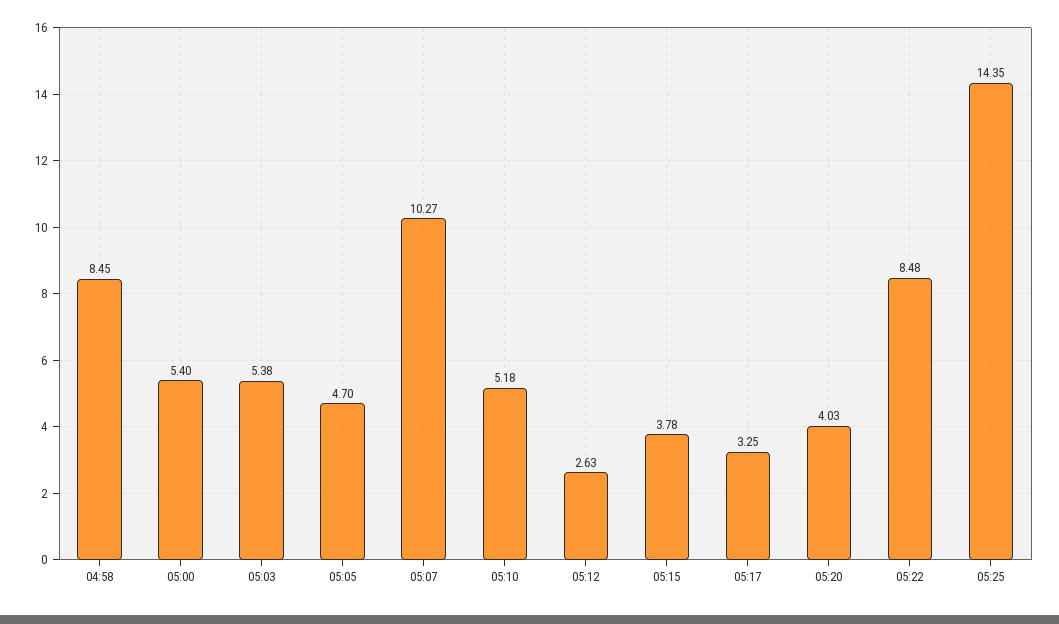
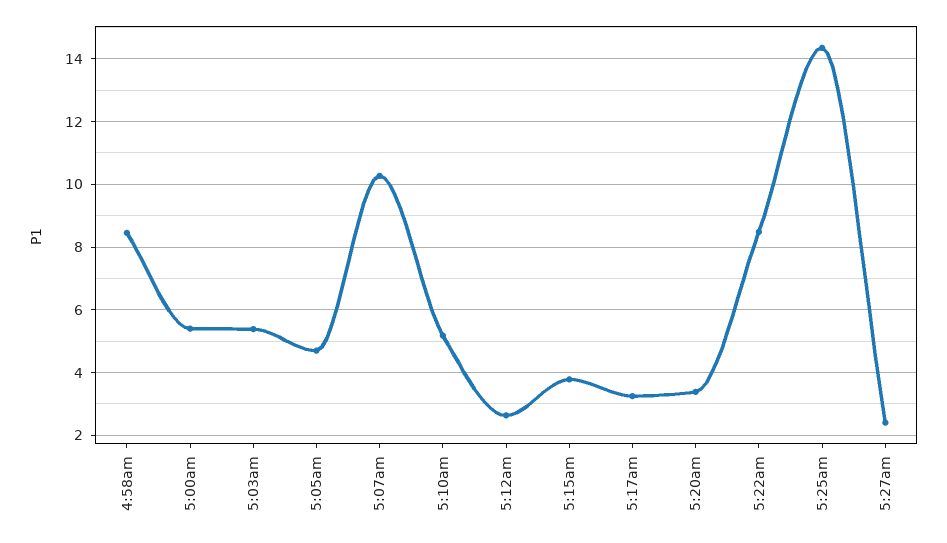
05:20: 4.03 -> 3.4
5:27am: none -> 2.4

